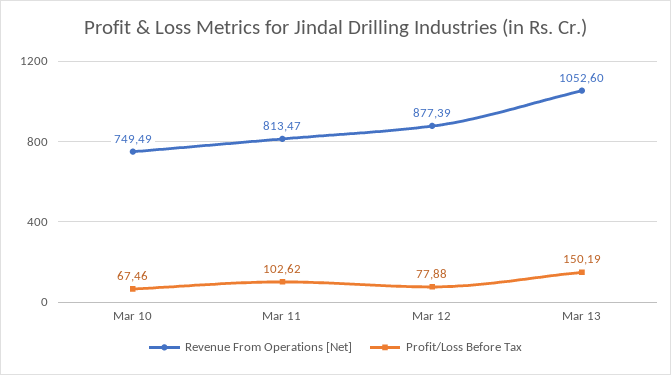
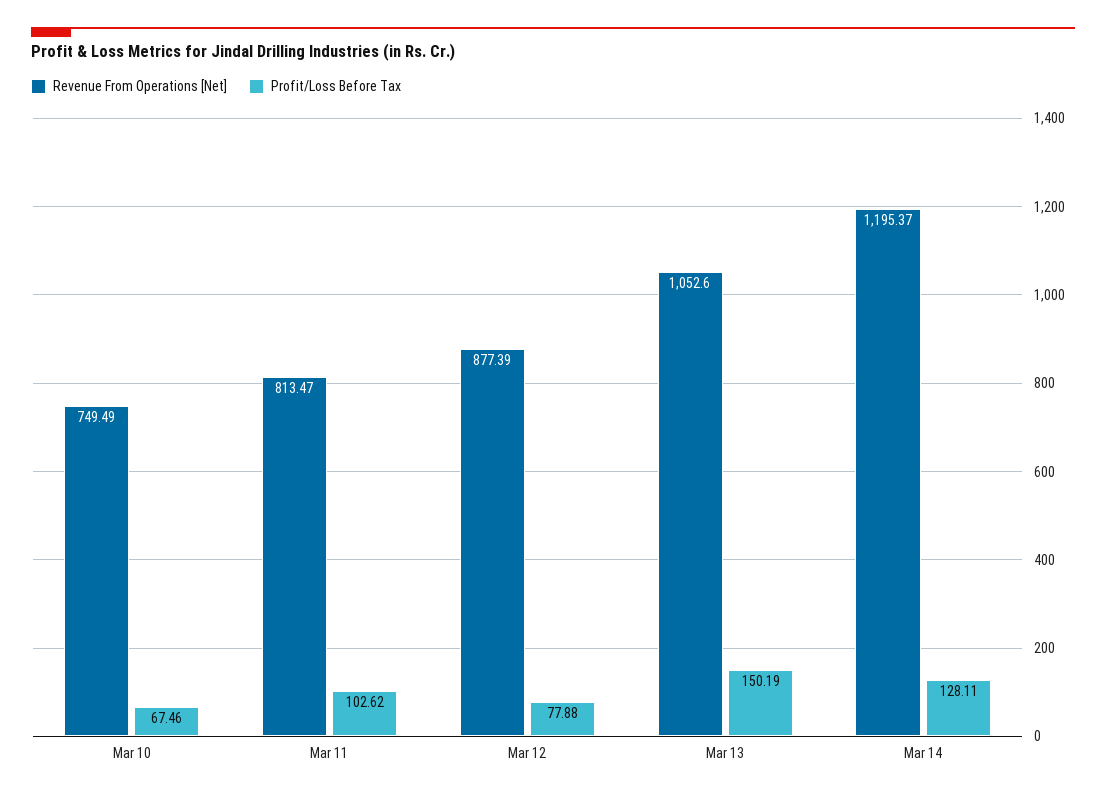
Revenue From Operations [Net], Mar 14: none -> 1195.37
Profit/Loss Before Tax, Mar 14: none -> 128.11

